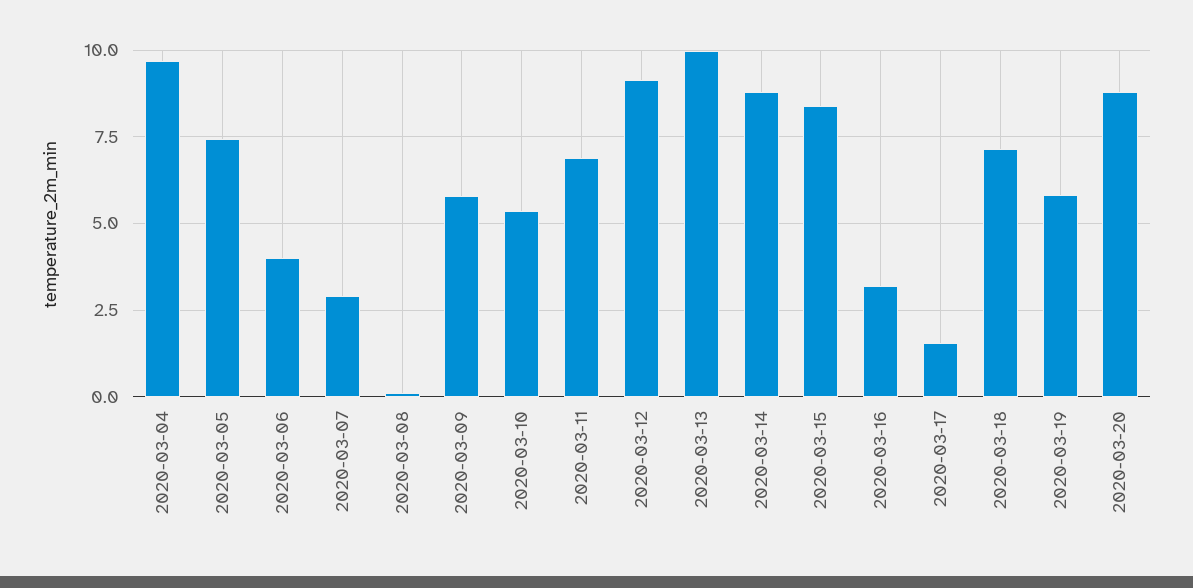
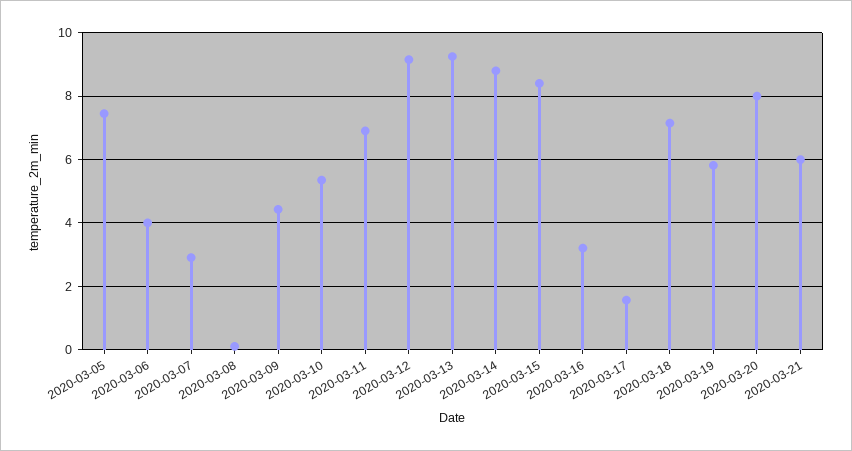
2020-03-04: 9.75 -> none
2020-03-09: 5.75 -> 4.4
2020-03-13: 10 -> 9.2
2020-03-20: 8.75 -> 8
2020-03-21: none -> 6

